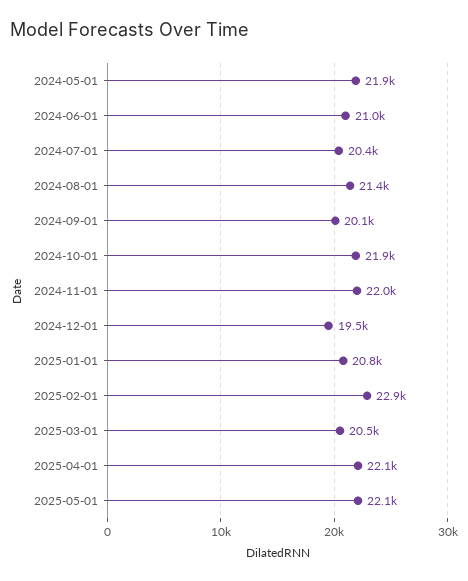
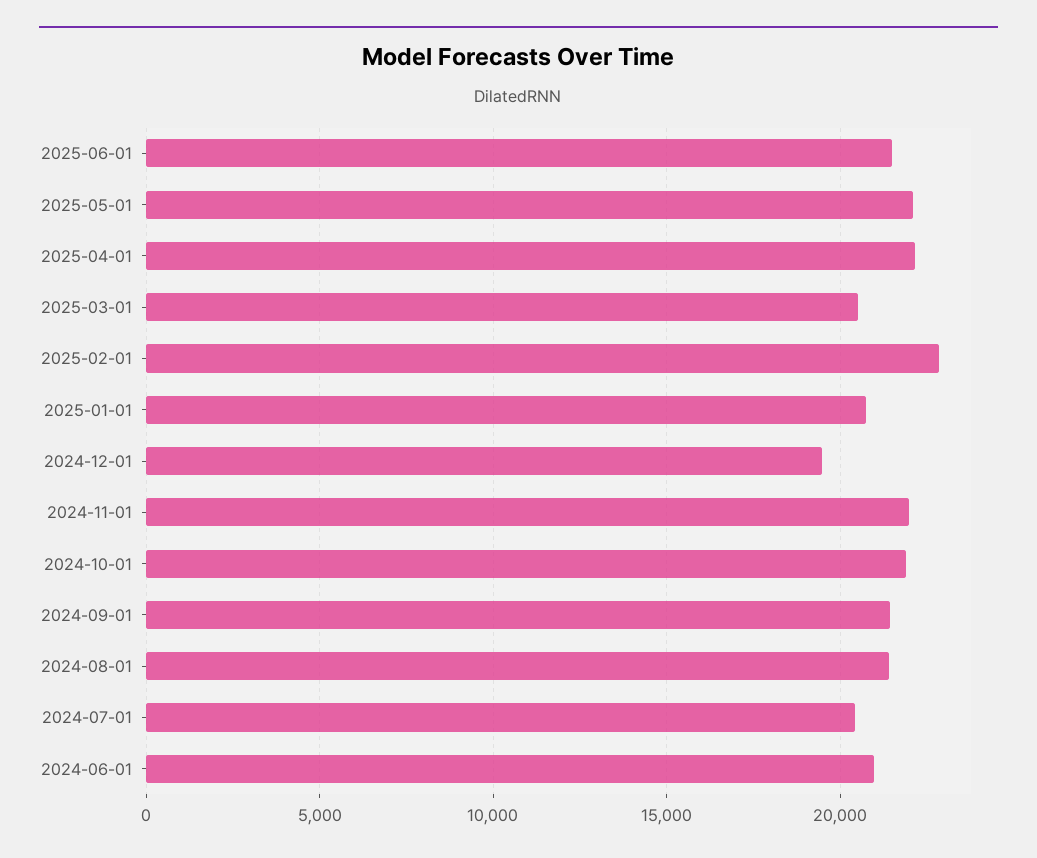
2024-05-01: 21900 -> none
2024-09-01: 20100 -> 21500
2025-06-01: none -> 21500

